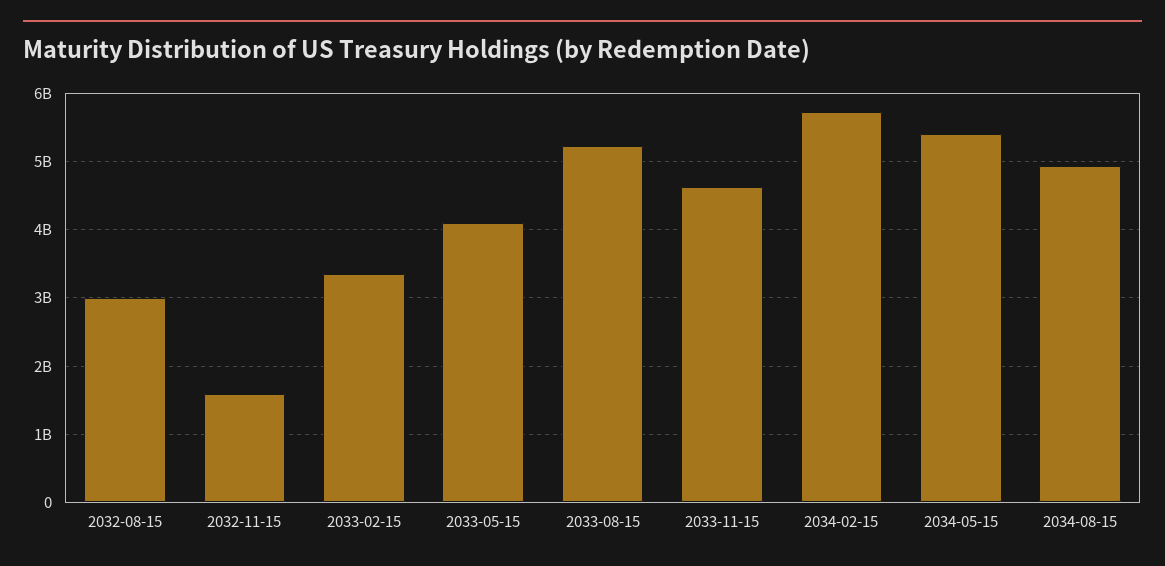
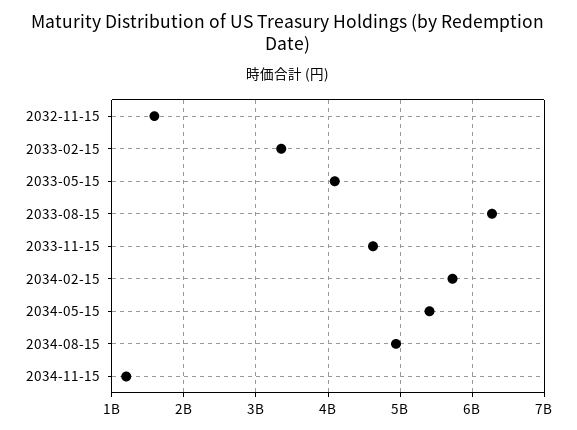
2032-08-15: 3000000000 -> none
2033-08-15: 5200000000 -> 6300000000
2034-11-15: none -> 1200000000

